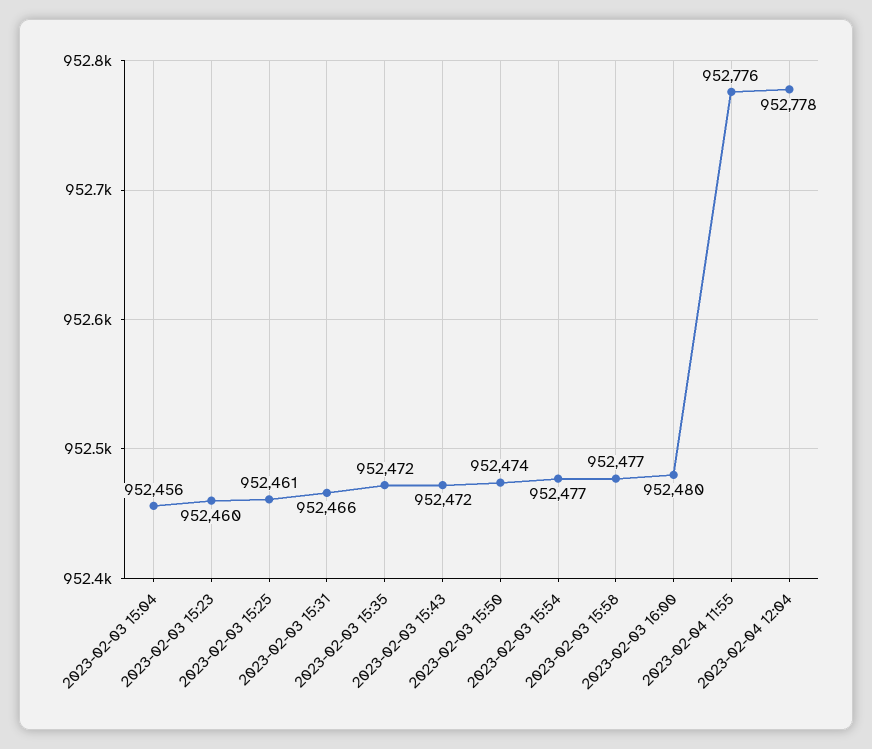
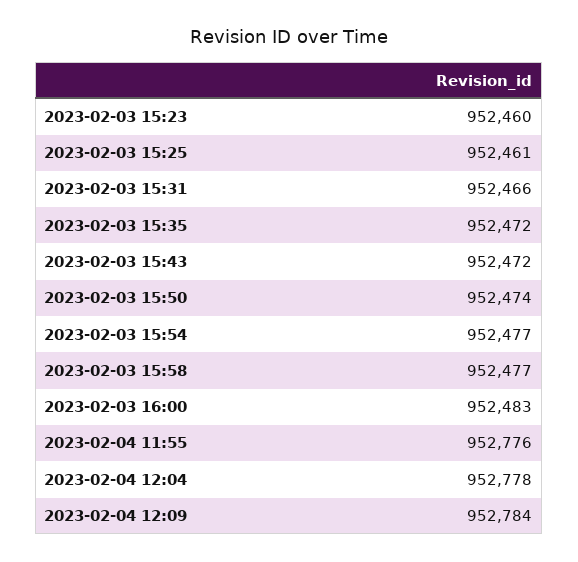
2023-02-03 15:04: 952456 -> none
2023-02-03 16:00: 952480 -> 952483
2023-02-04 12:09: none -> 952784

